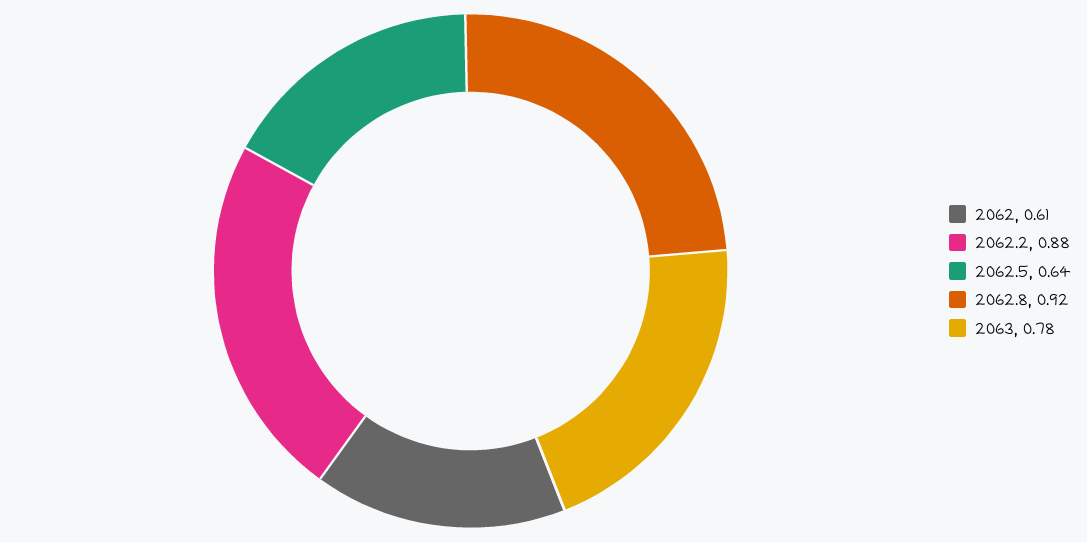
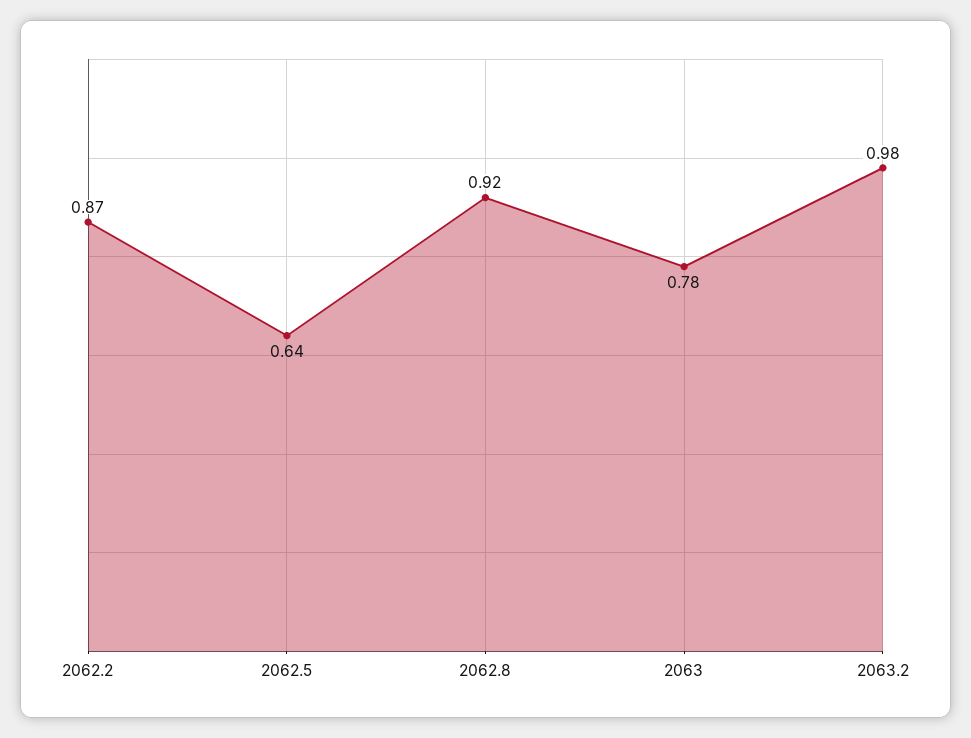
2062: 0.61 -> none
2062.2: 0.88 -> 0.87
2063.2: none -> 0.98

